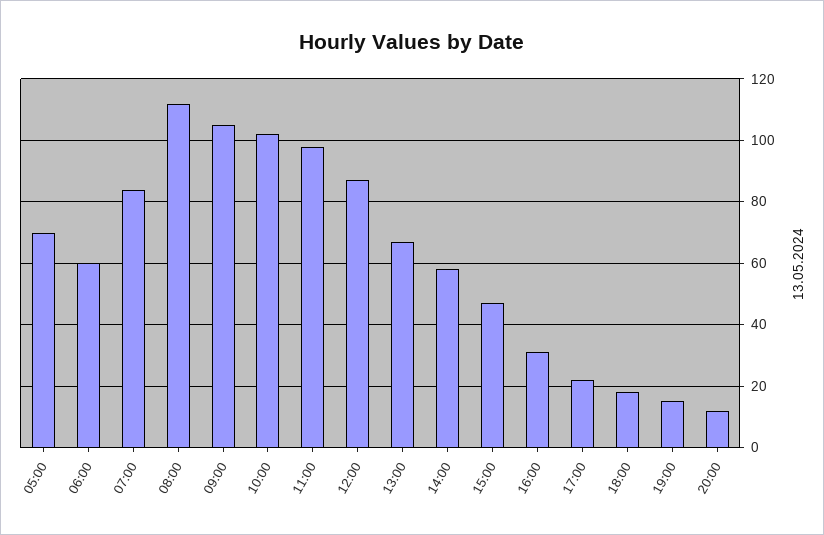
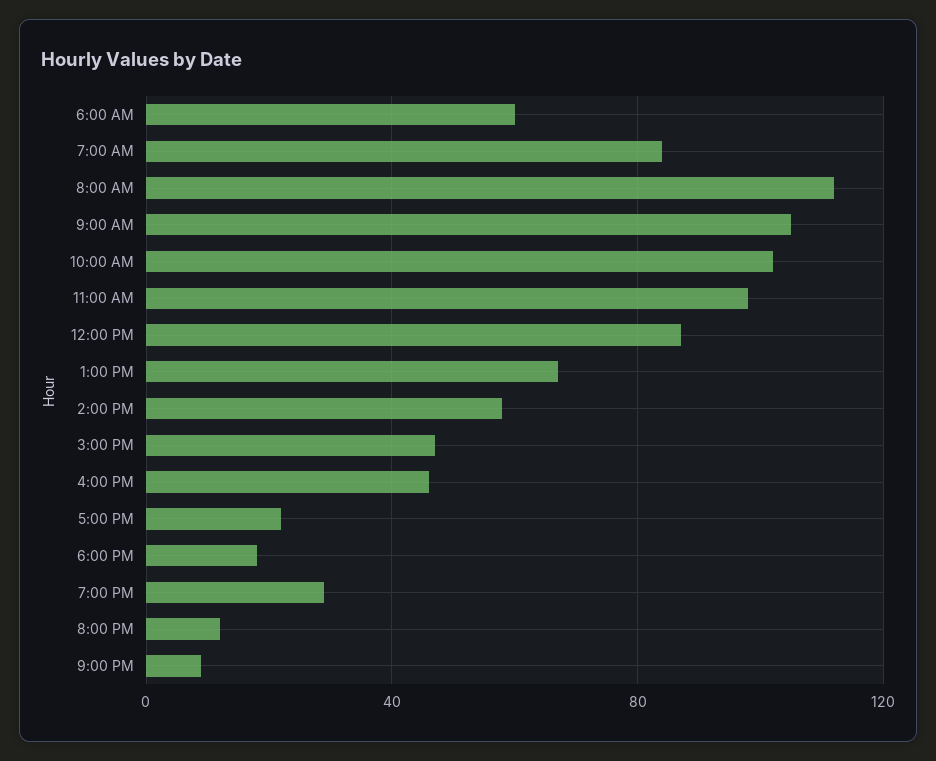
05:00: 70 -> none
16:00: 30 -> 45
19:00: 15 -> 30
9:00 PM: none -> 10

